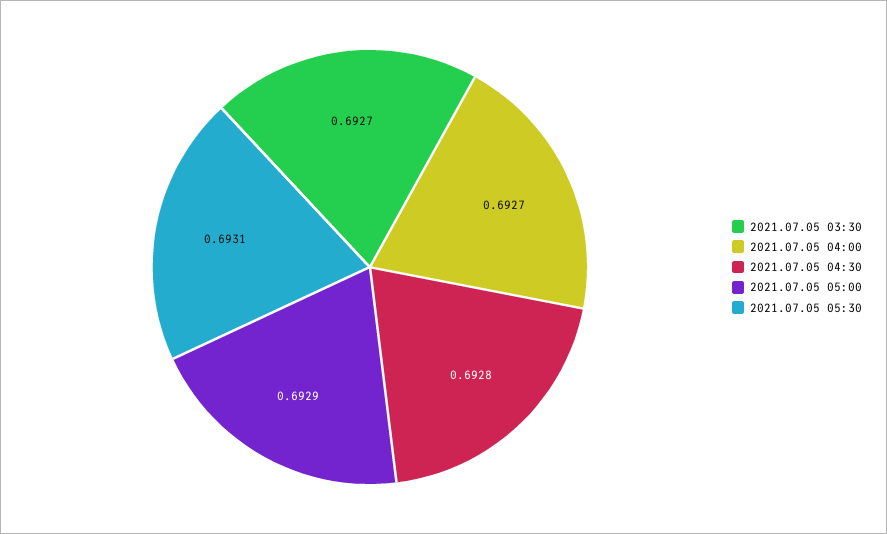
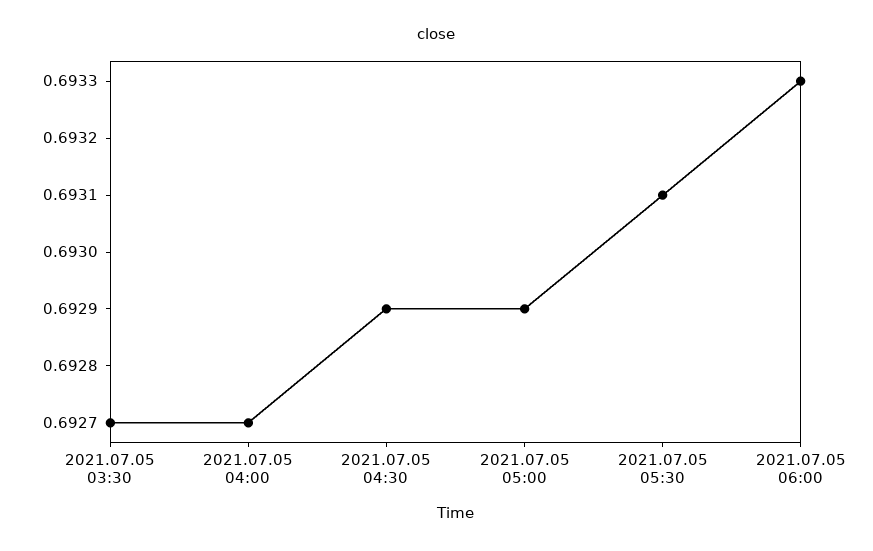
2021.07.05 04:30: 0.6928 -> 0.6929
2021.07.05 06:00: none -> 0.6933

